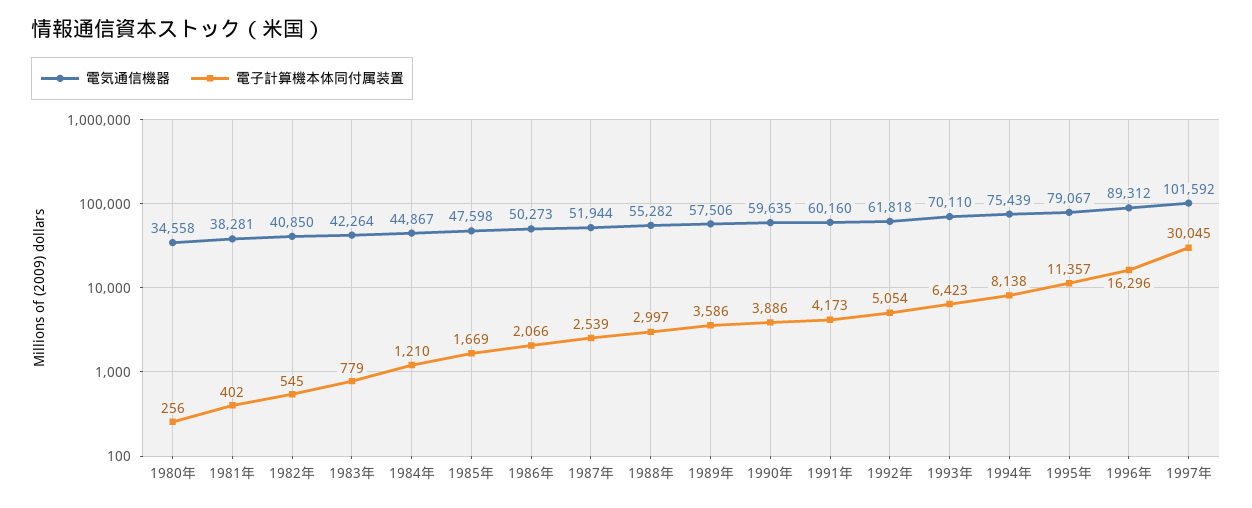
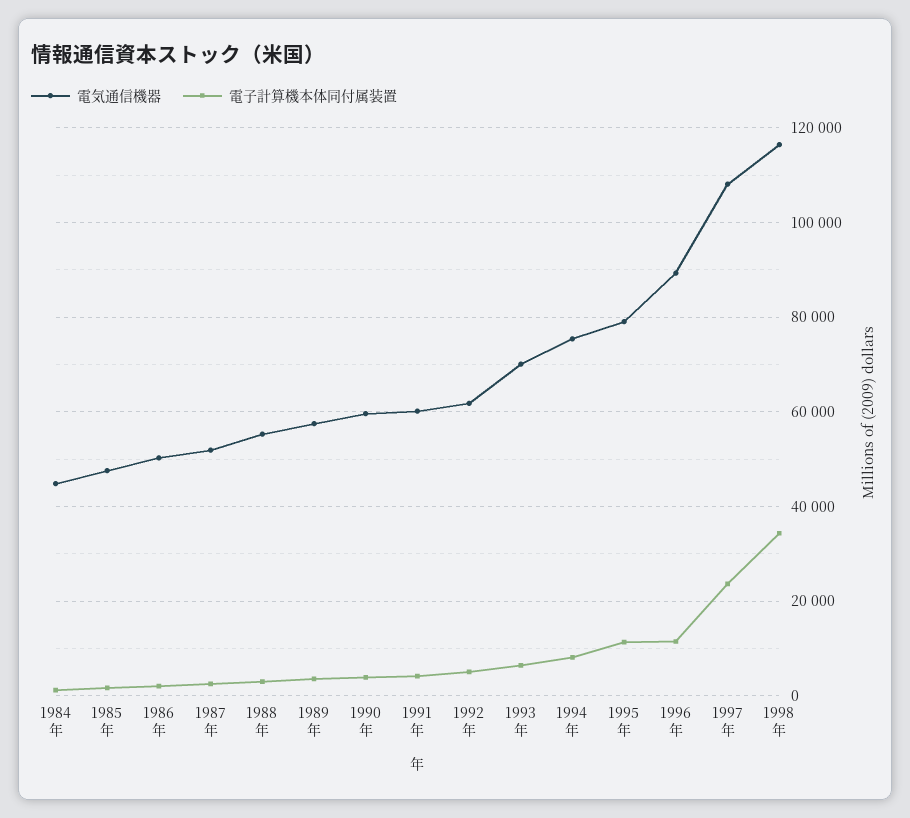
電気通信機器, 1980年: 34558 -> none
電子計算機本体同付属装置, 1980年: 256 -> none
電気通信機器, 1981年: 38281 -> none
電子計算機本体同付属装置, 1981年: 402 -> none
電気通信機器, 1982年: 40850 -> none
電子計算機本体同付属装置, 1982年: 545 -> none
電気通信機器, 1983年: 42264 -> none
電子計算機本体同付属装置, 1983年: 779 -> none
電子計算機本体同付属装置, 1996年: 16296 -> 12000
電気通信機器, 1997年: 101592 -> 108000
電子計算機本体同付属装置, 1997年: 30045 -> 24000
電気通信機器, 1998年: none -> 116000
電子計算機本体同付属装置, 1998年: none -> 34000

